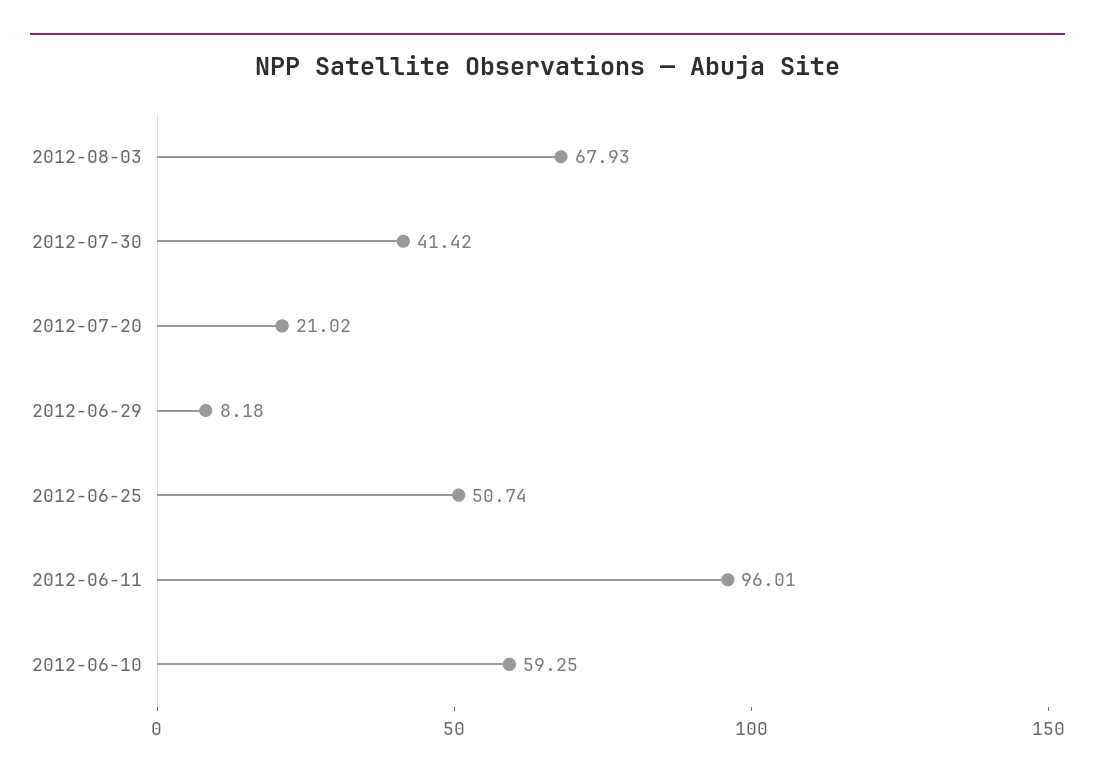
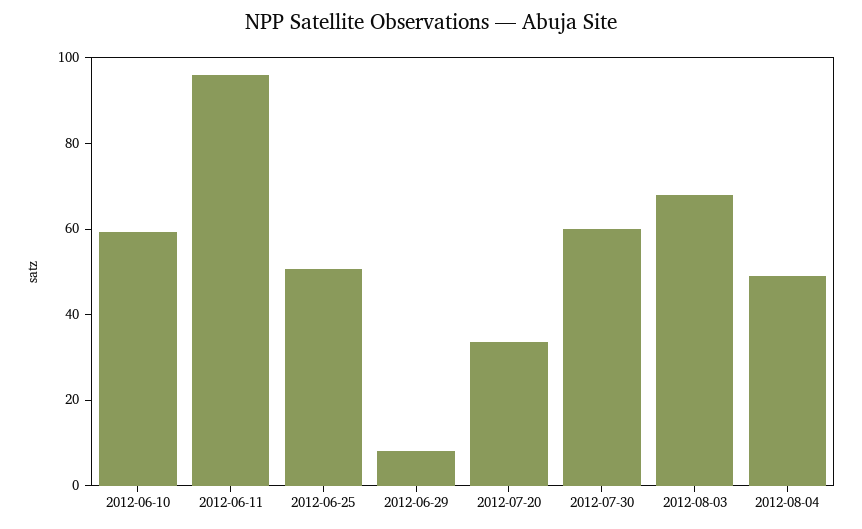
2012-07-30: 41.42 -> 60
2012-07-20: 21.02 -> 35
2012-08-04: none -> 50

